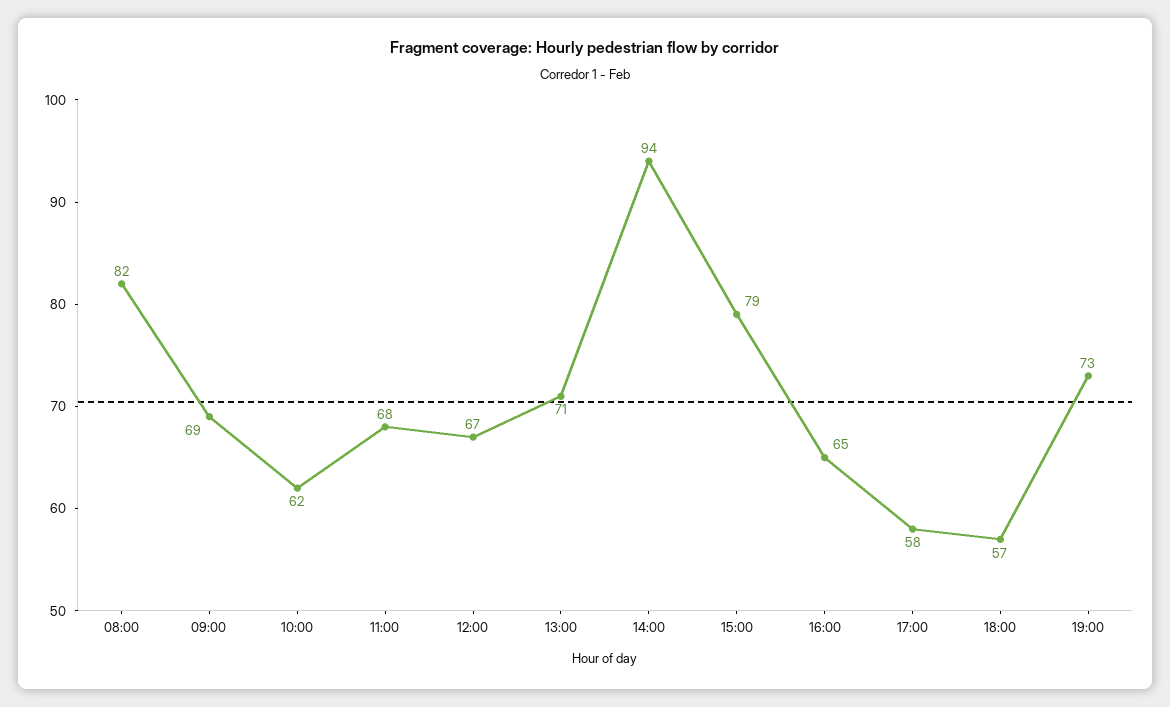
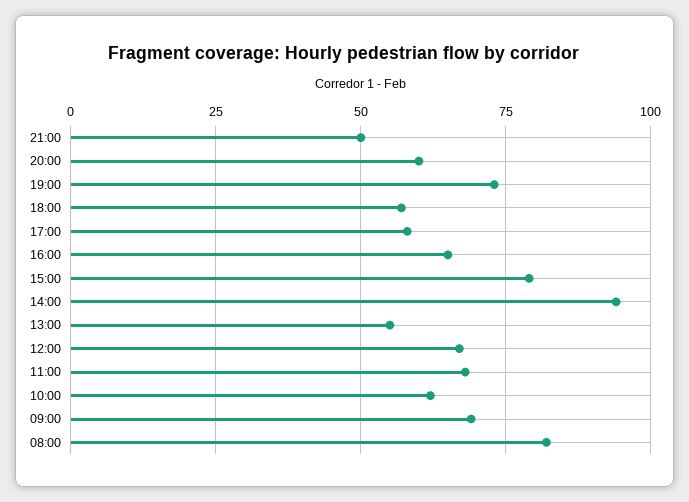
13:00: 71 -> 55
21:00: none -> 50
20:00: none -> 60

